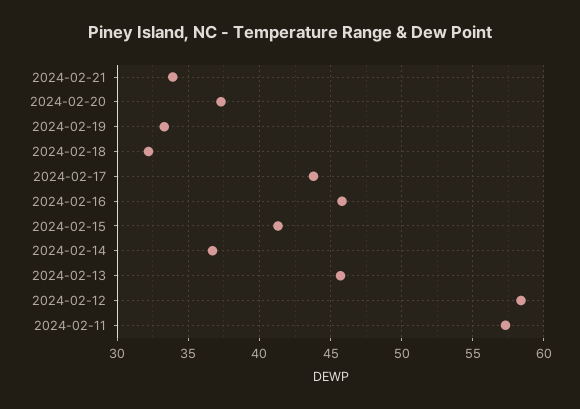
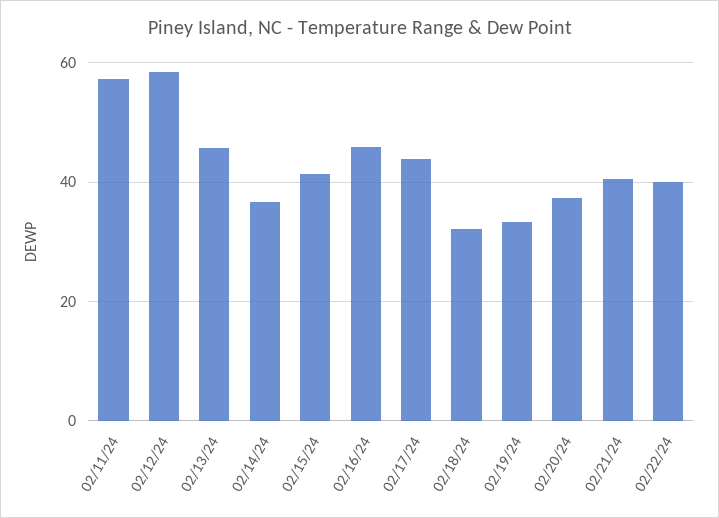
2024-02-21: 34 -> 40
02/22/24: none -> 40

